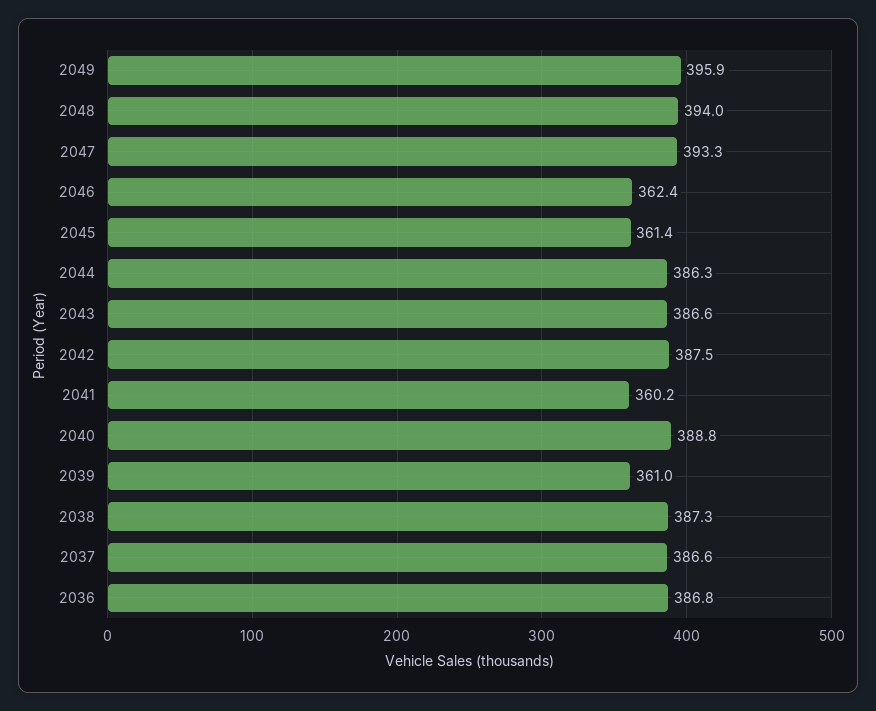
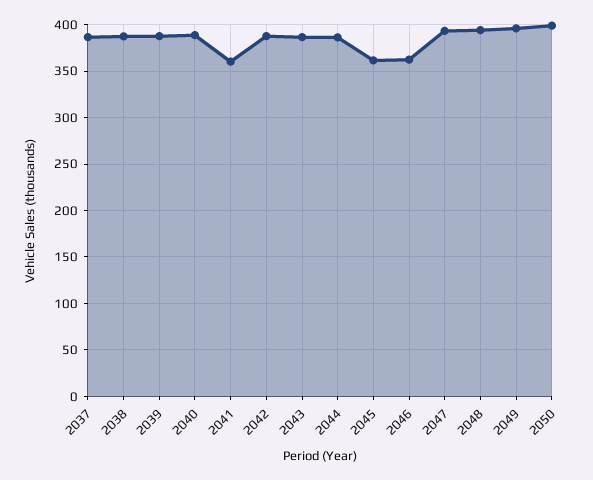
2039: 361 -> 390
2036: 386.8 -> none
2050: none -> 400

